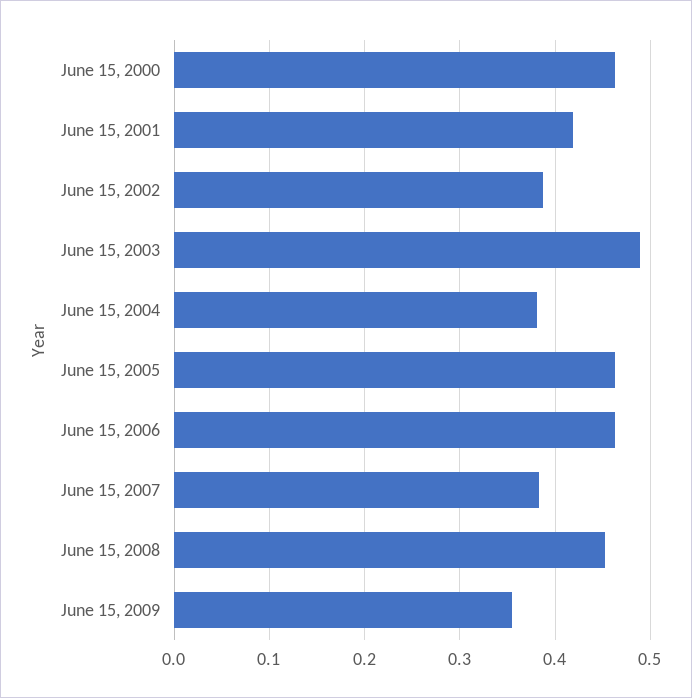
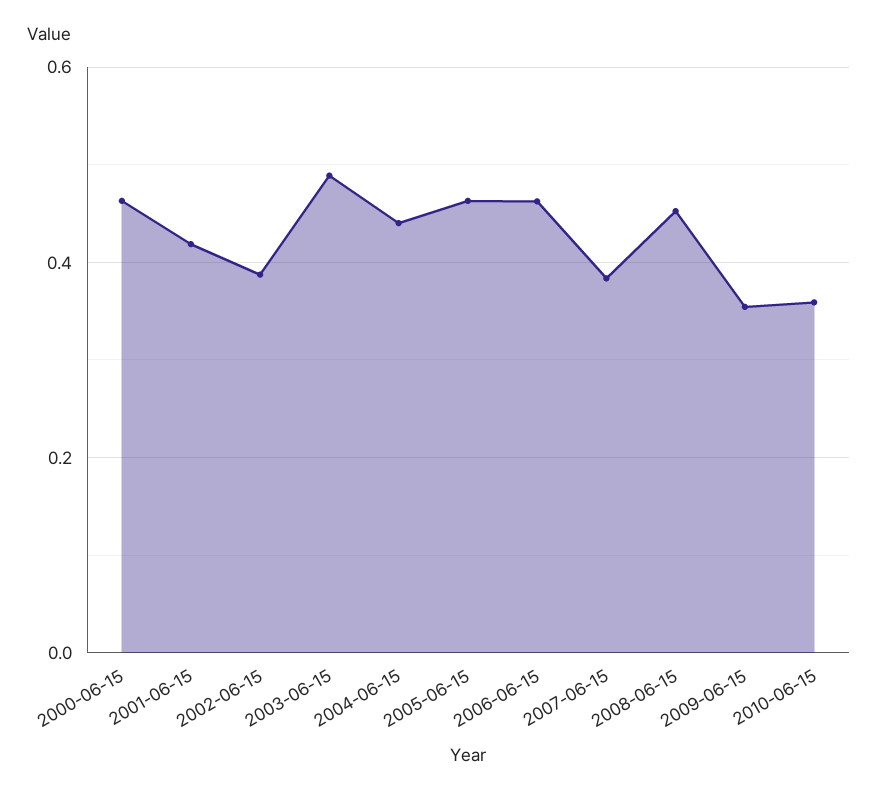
June 15, 2004: 0.38 -> 0.44
2010-06-15: none -> 0.36

